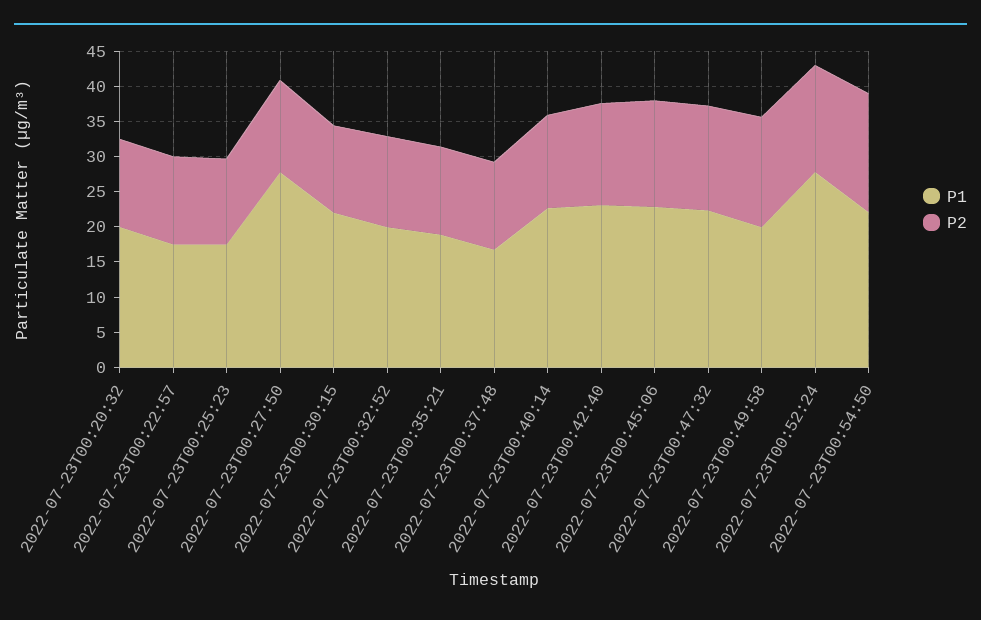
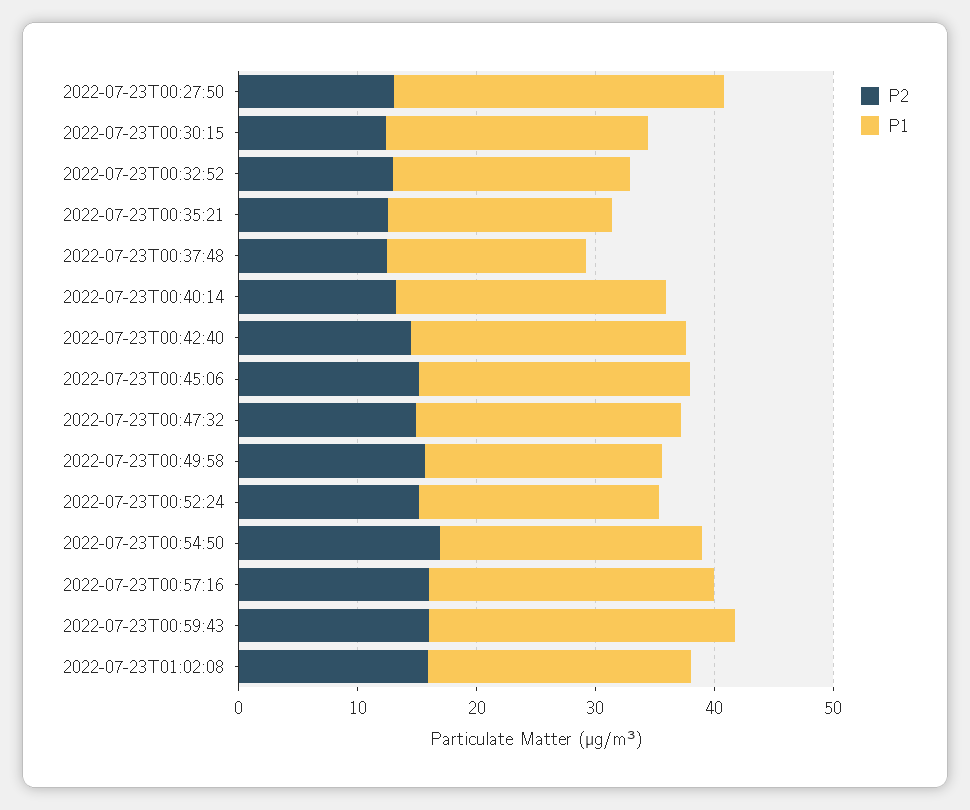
P1, 2022-07-23T00:20:32: 20 -> none
P2, 2022-07-23T00:20:32: 12.5 -> none
P1, 2022-07-23T00:22:57: 17.5 -> none
P2, 2022-07-23T00:22:57: 12.5 -> none
P1, 2022-07-23T00:25:23: 17.5 -> none
P2, 2022-07-23T00:25:23: 12.5 -> none
P1, 2022-07-23T00:52:24: 27.5 -> 20
P2, 2022-07-23T00:57:16: none -> 16
P1, 2022-07-23T00:57:16: none -> 24
P2, 2022-07-23T00:59:43: none -> 16
P1, 2022-07-23T00:59:43: none -> 26
P2, 2022-07-23T01:02:08: none -> 16
P1, 2022-07-23T01:02:08: none -> 22

